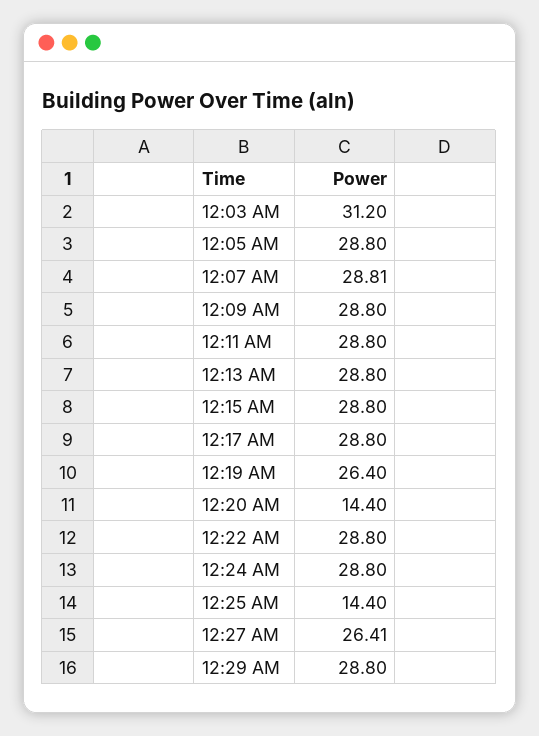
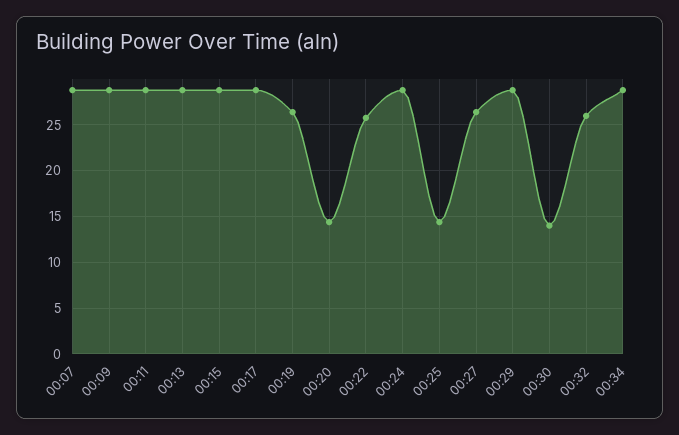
12:03 AM: 31.2 -> none
12:05 AM: 28.8 -> none
12:22 AM: 28.8 -> 26
00:30: none -> 14
00:32: none -> 26
00:34: none -> 29

